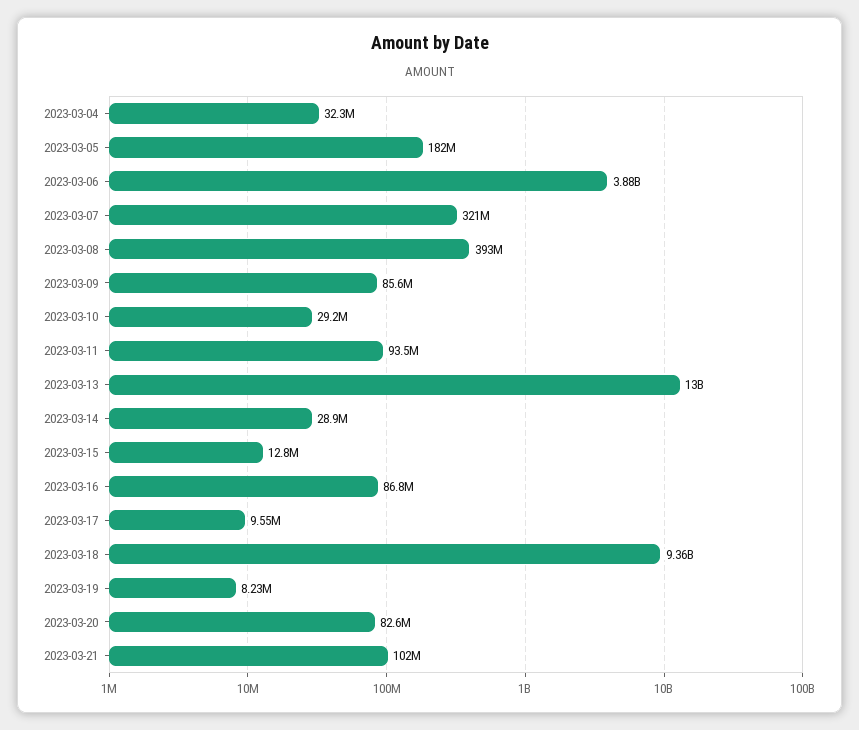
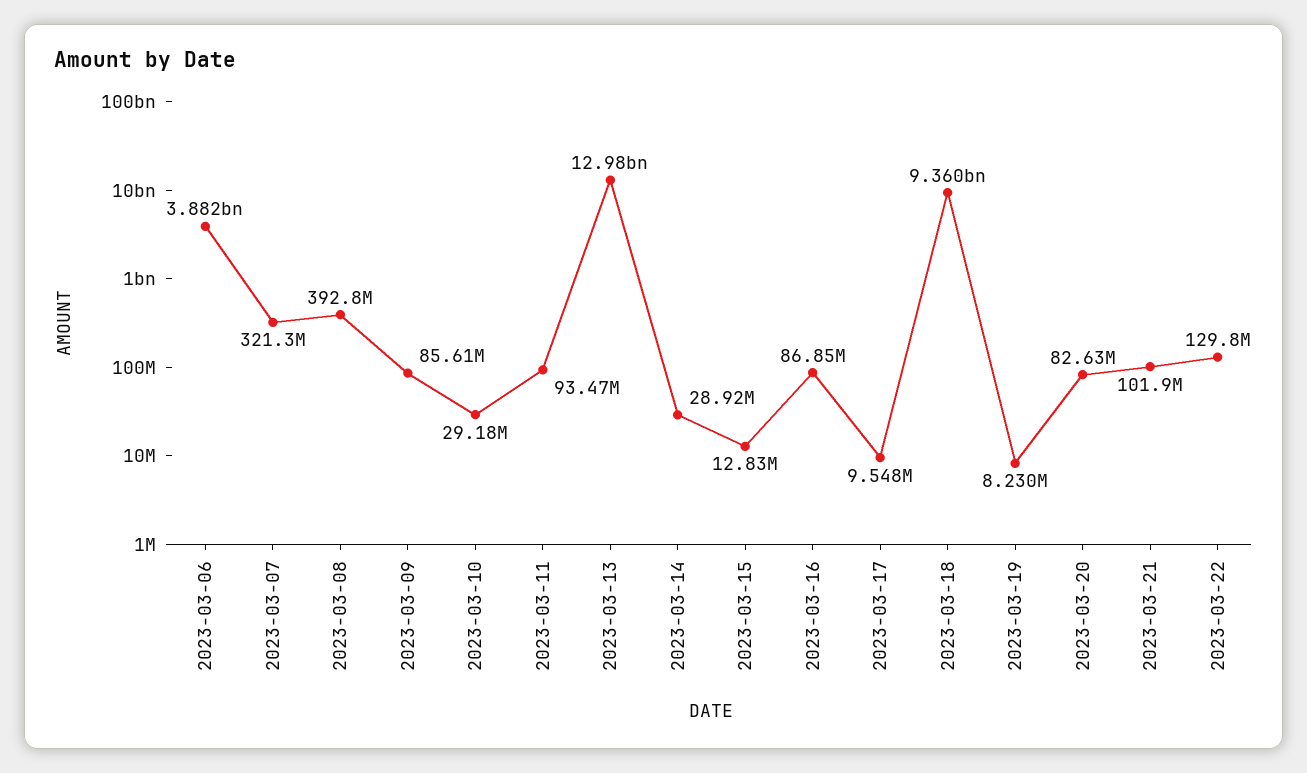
2023-03-04: 32300000 -> none
2023-03-05: 182000000 -> none
2023-03-22: none -> 129800000

